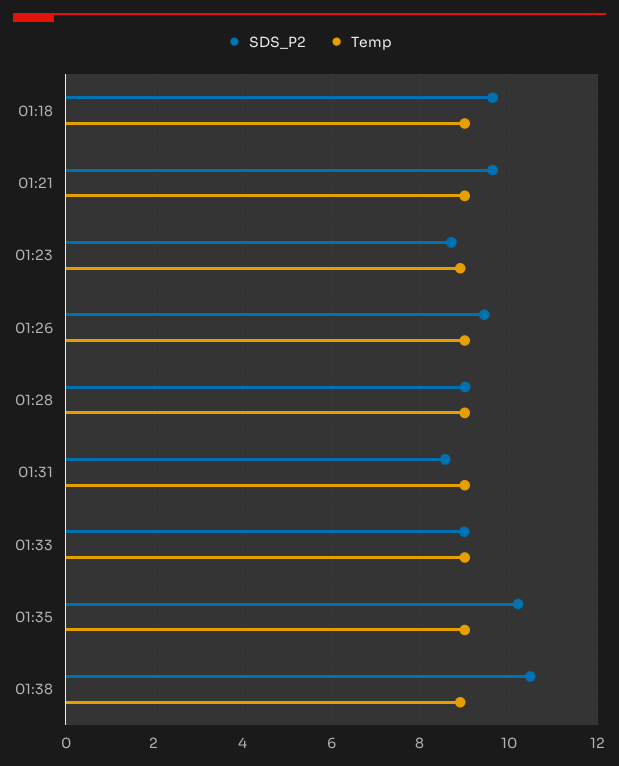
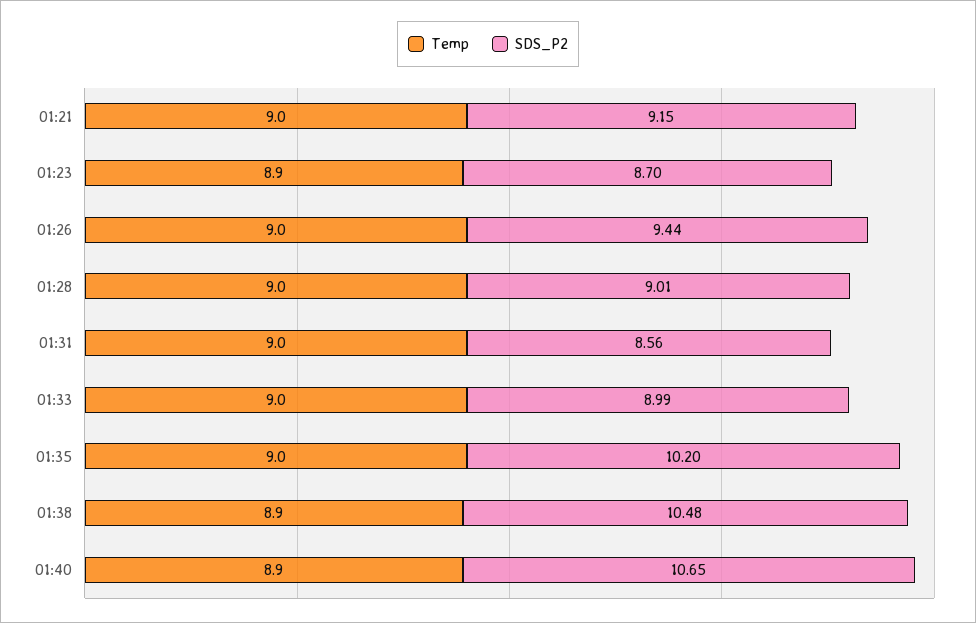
SDS_P2, 01:18: 9.6 -> none
Temp, 01:18: 9 -> none
SDS_P2, 01:21: 9.6 -> 9.15
Temp, 01:40: none -> 8.9
SDS_P2, 01:40: none -> 10.65

